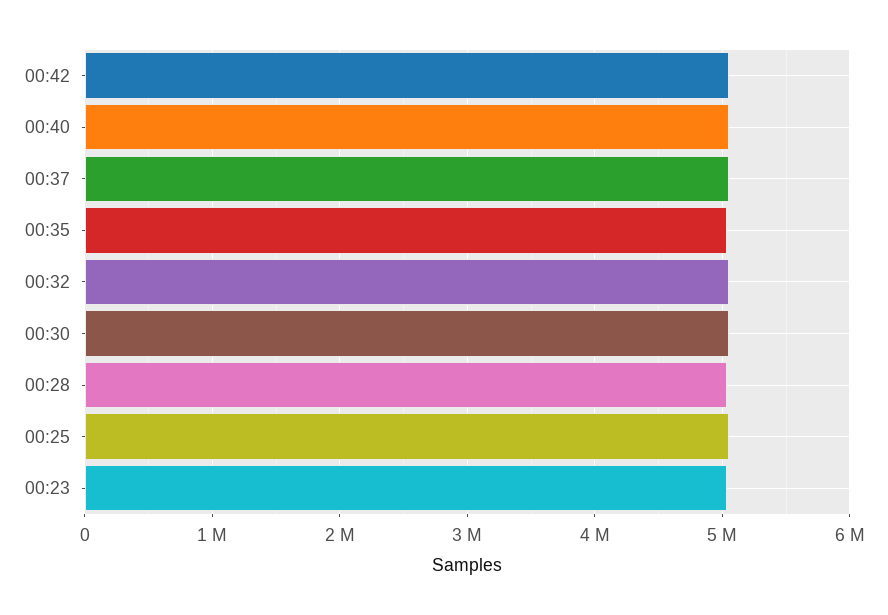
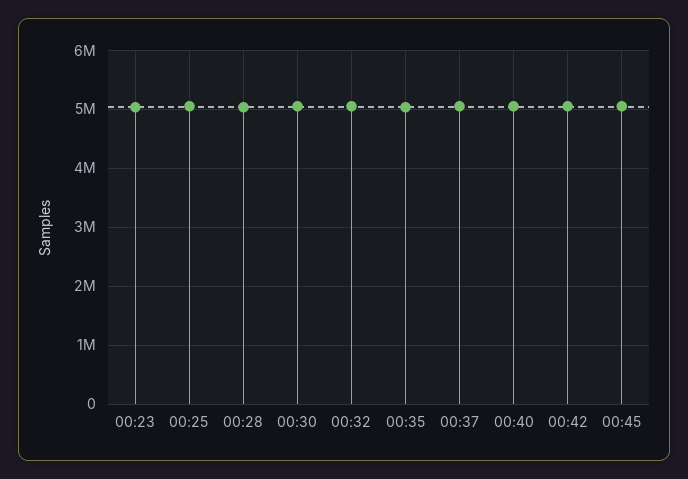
00:45: none -> 5000000

